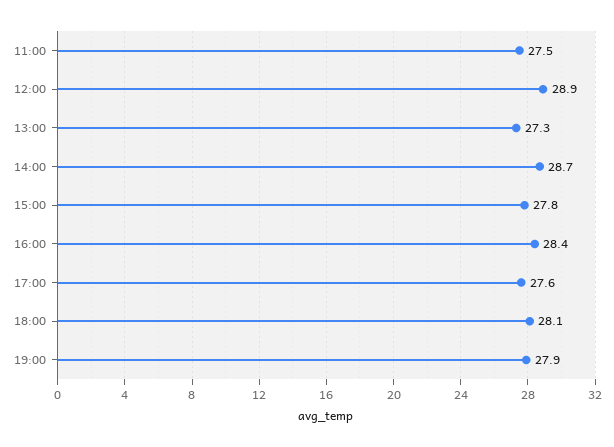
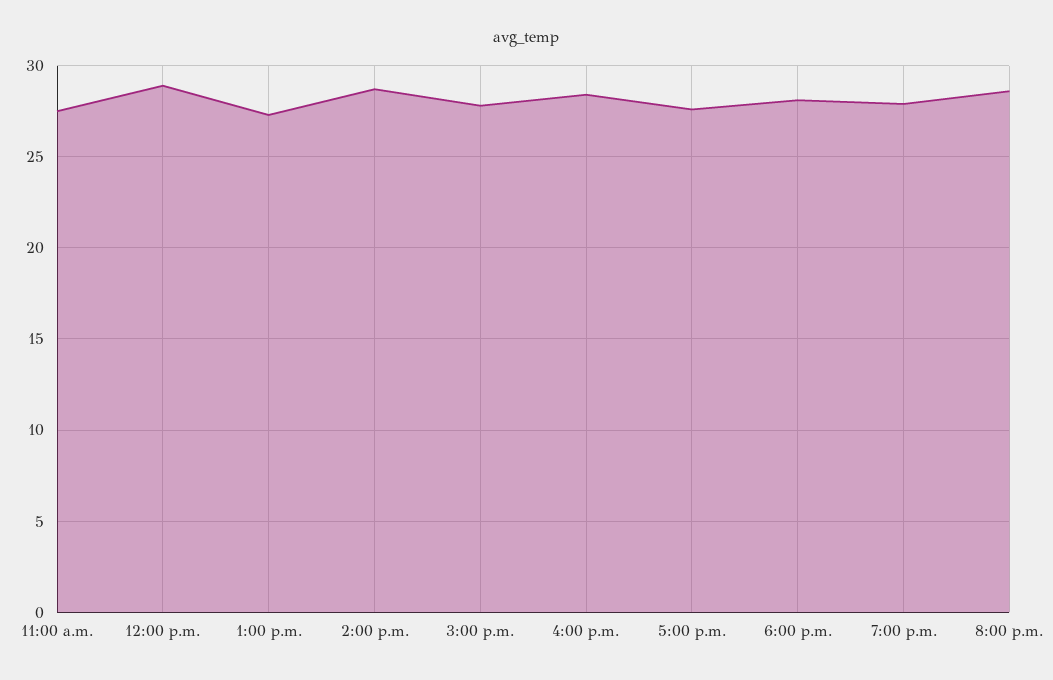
8:00 p.m.: none -> 28.5

